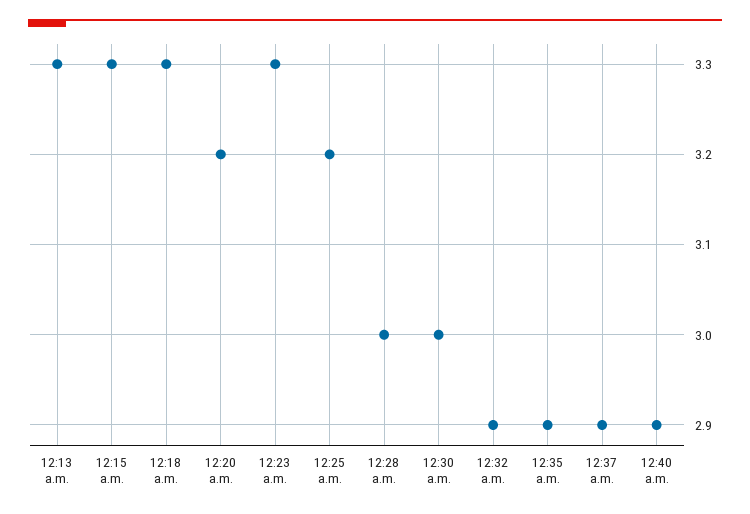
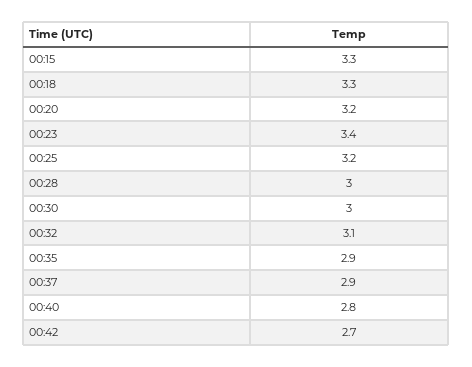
12:13 a.m.: 3.3 -> none
12:23 a.m.: 3.3 -> 3.4
12:32 a.m.: 2.9 -> 3.1
12:40 a.m.: 2.9 -> 2.8
00:42: none -> 2.7

